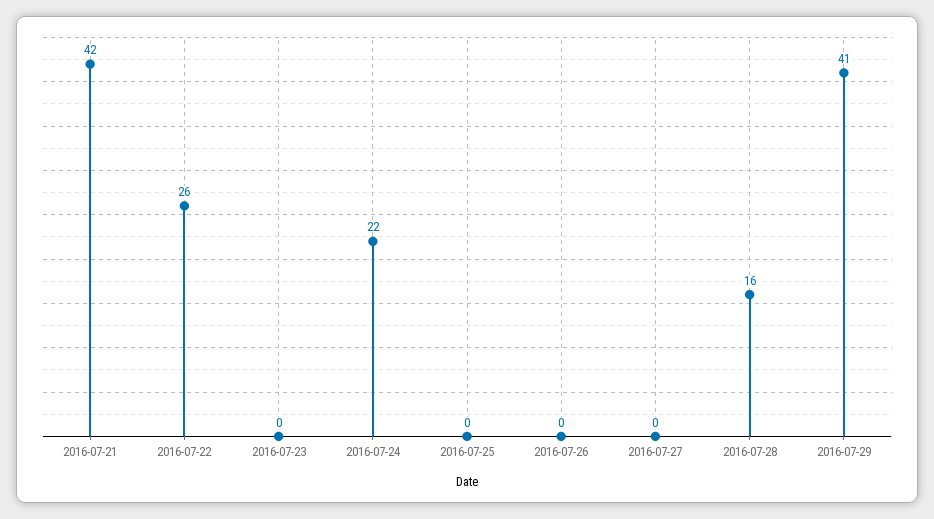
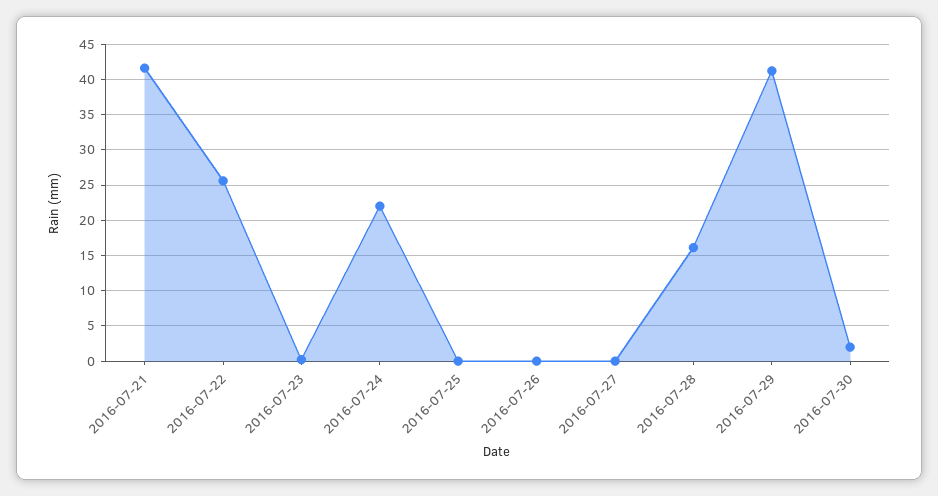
2016-07-30: none -> 2

